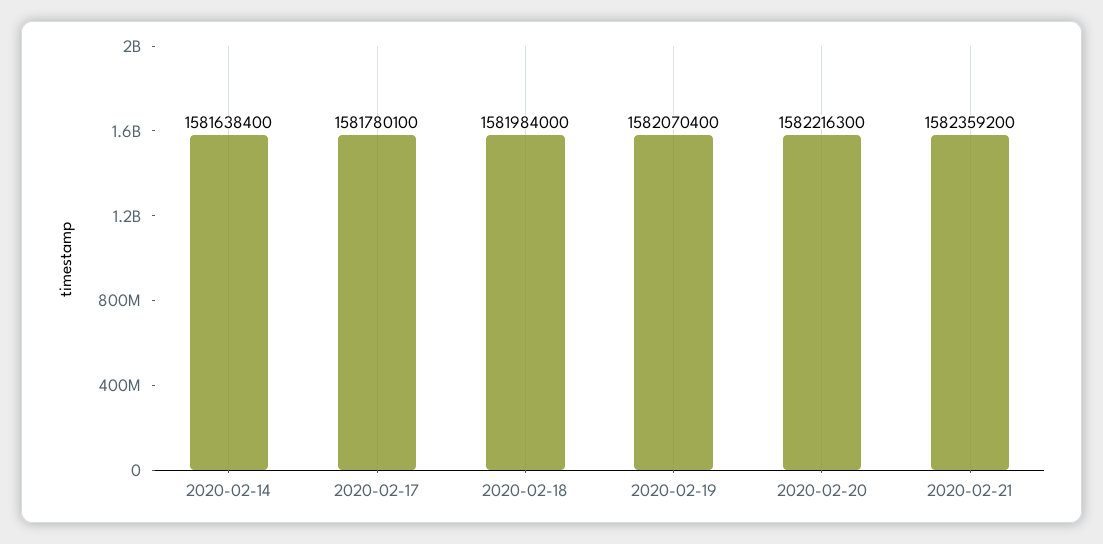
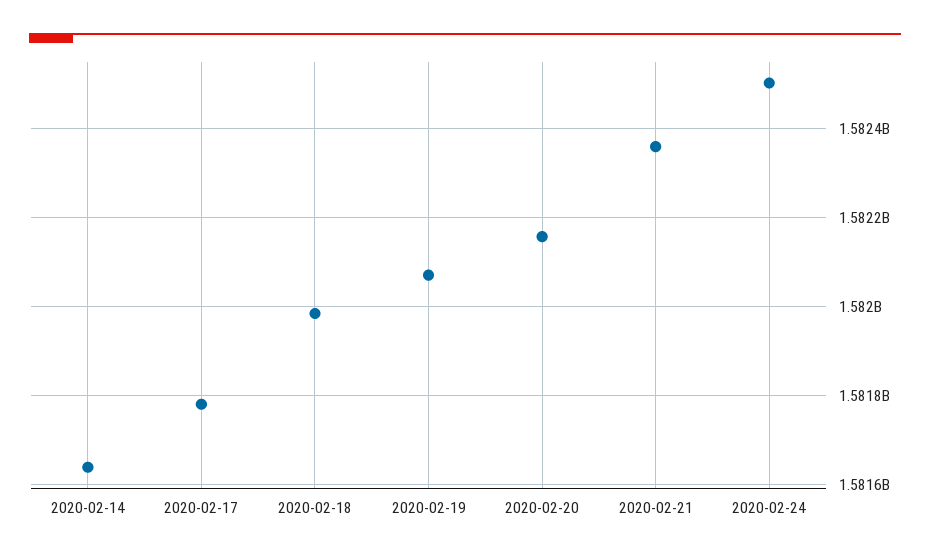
2020-02-20: 1582216300 -> 1582160000
2020-02-24: none -> 1582500000

